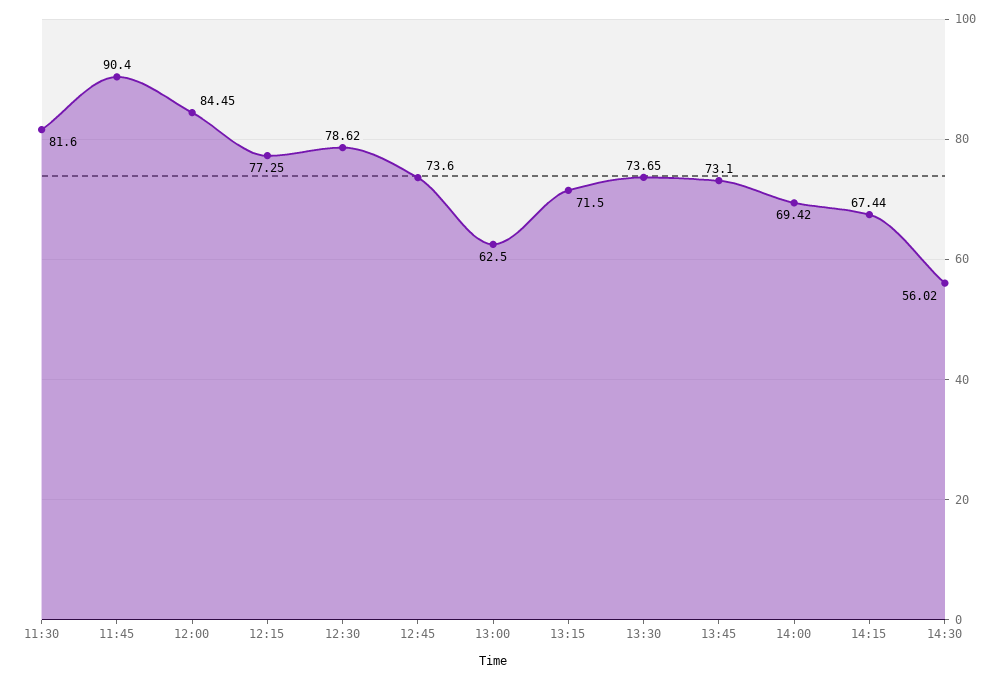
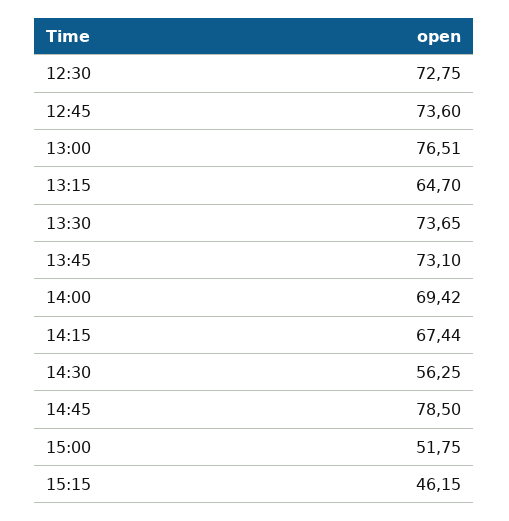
11:30: 81.6 -> none
11:45: 90.4 -> none
12:00: 84.45 -> none
12:15: 77.25 -> none
12:30: 78.62 -> 72.75
13:00: 62.5 -> 76.51
13:15: 71.5 -> 64.7
14:30: 56.02 -> 56.25
14:45: none -> 78.5
15:00: none -> 51.75
15:15: none -> 46.15

